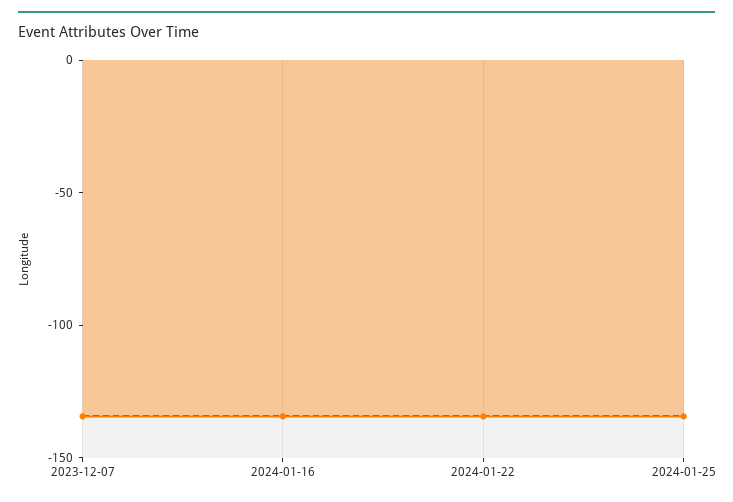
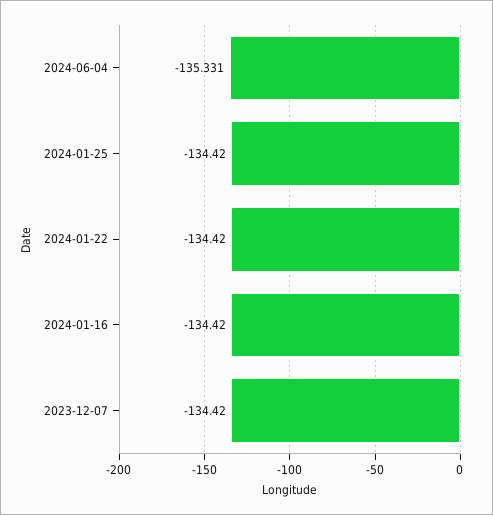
2024-06-04: none -> -135.331

